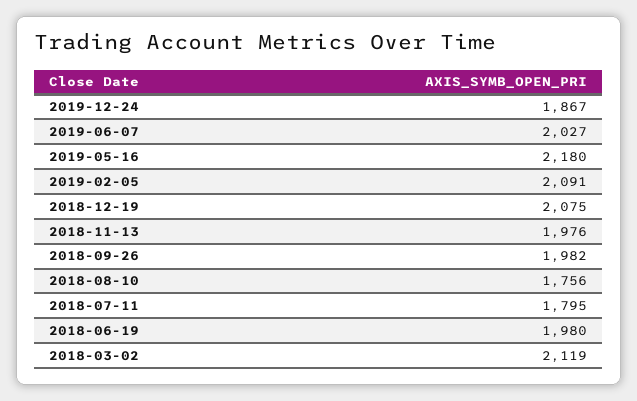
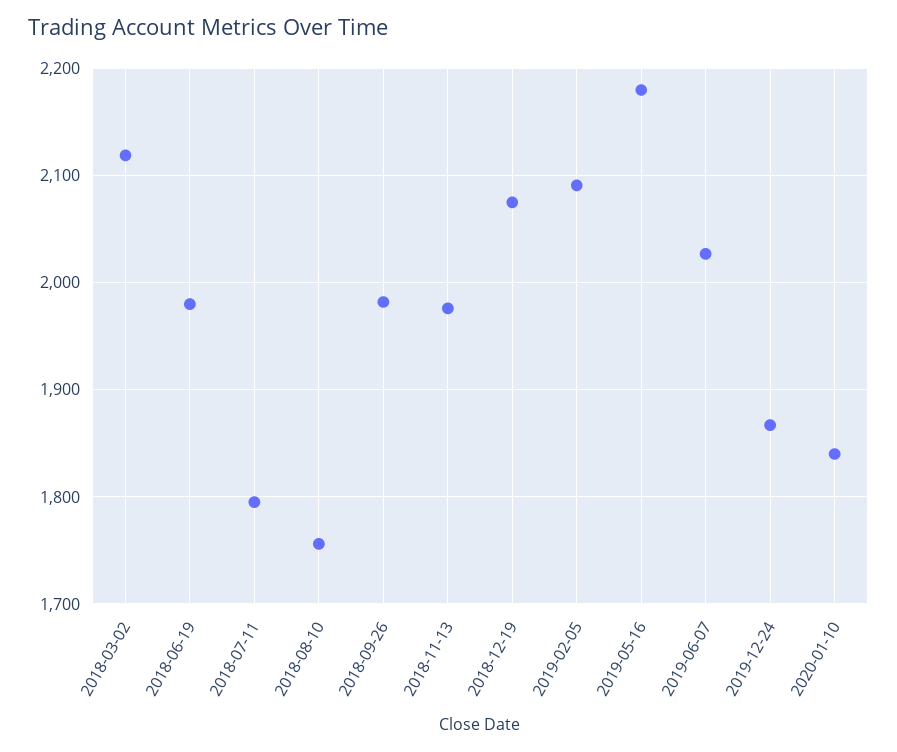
2020-01-10: none -> 1840

